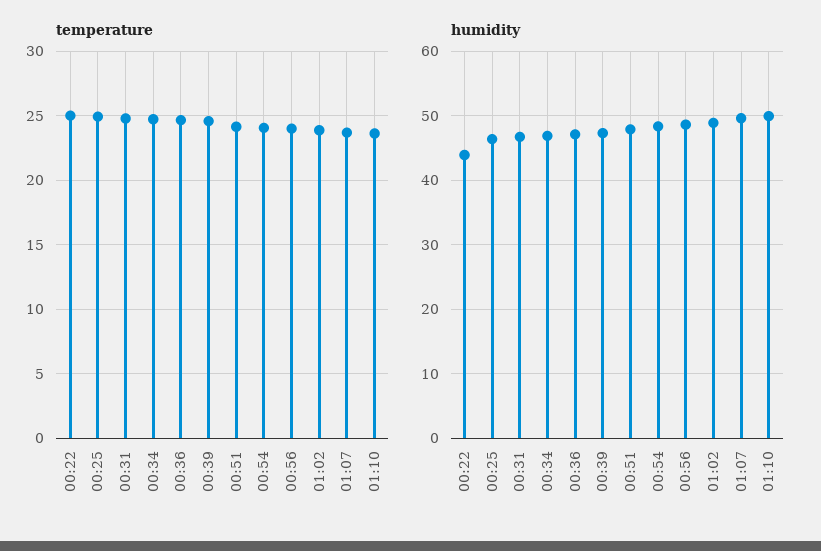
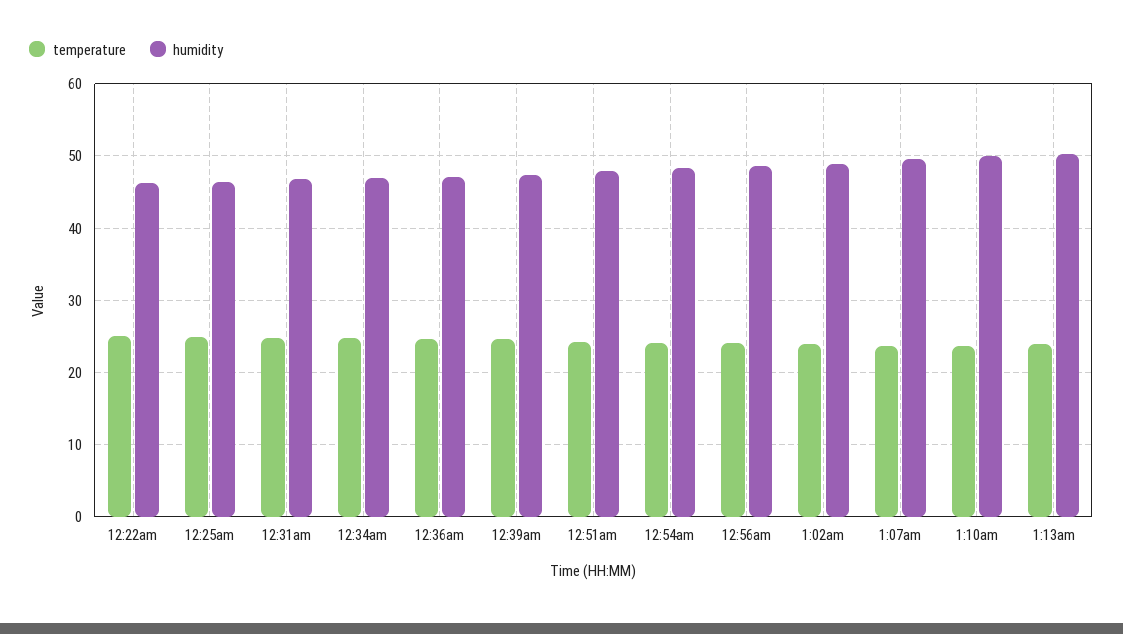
humidity, 00:22: 44 -> 46
temperature, 1:13am: none -> 24
humidity, 1:13am: none -> 50

